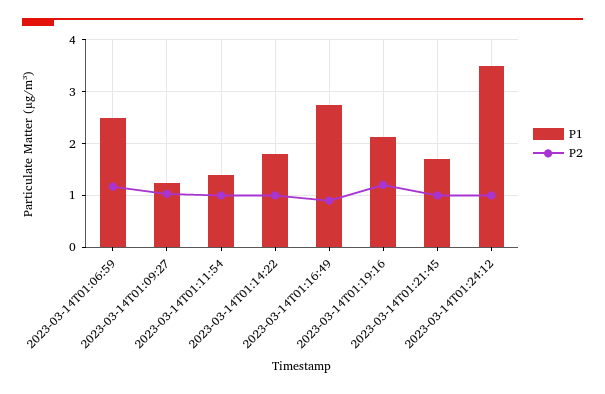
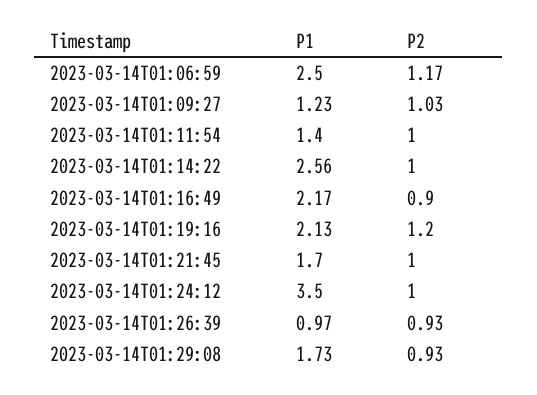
P1, 2023-03-14T01:14:22: 1.8 -> 2.56
P1, 2023-03-14T01:16:49: 2.8 -> 2.17
P1, 2023-03-14T01:26:39: none -> 0.97
P2, 2023-03-14T01:26:39: none -> 0.93
P1, 2023-03-14T01:29:08: none -> 1.73
P2, 2023-03-14T01:29:08: none -> 0.93

